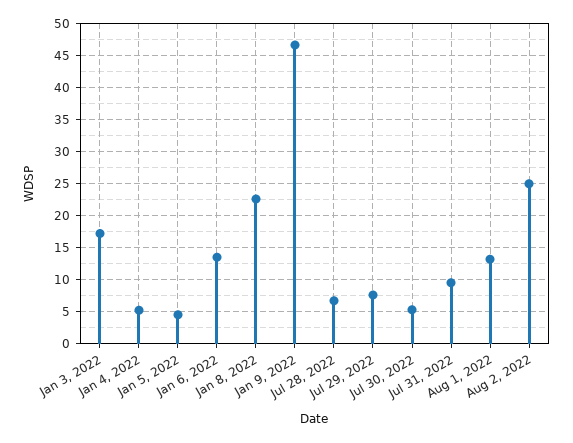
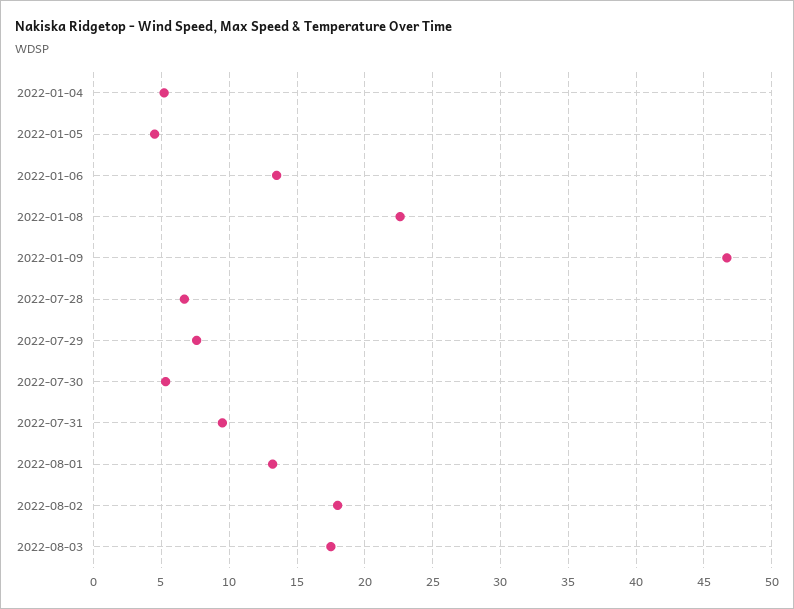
Jan 3, 2022: 17 -> none
Aug 2, 2022: 25 -> 18
2022-08-03: none -> 17.5

